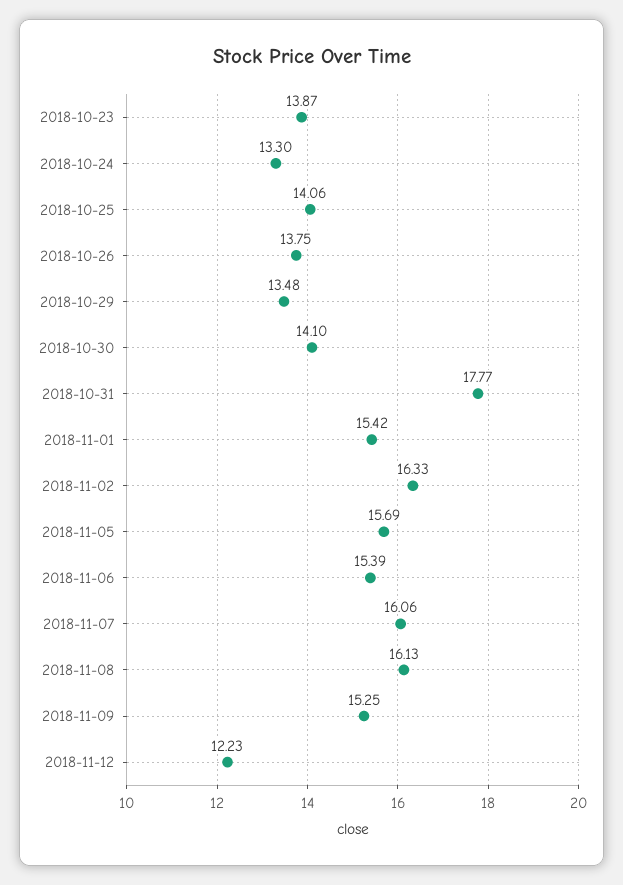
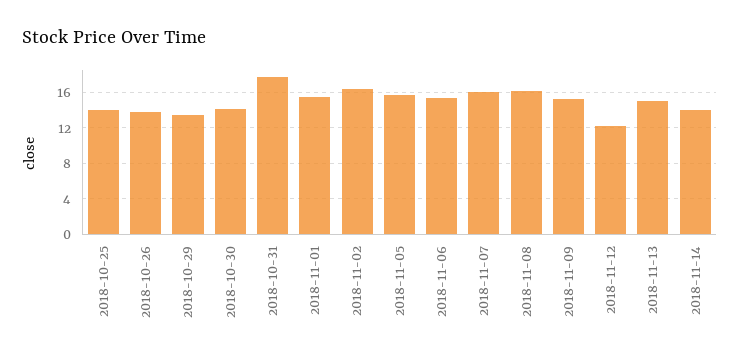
2018-10-23: 13.87 -> none
2018-10-24: 13.3 -> none
2018-11-13: none -> 15
2018-11-14: none -> 14

